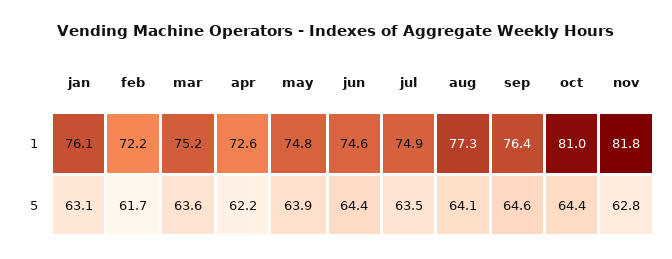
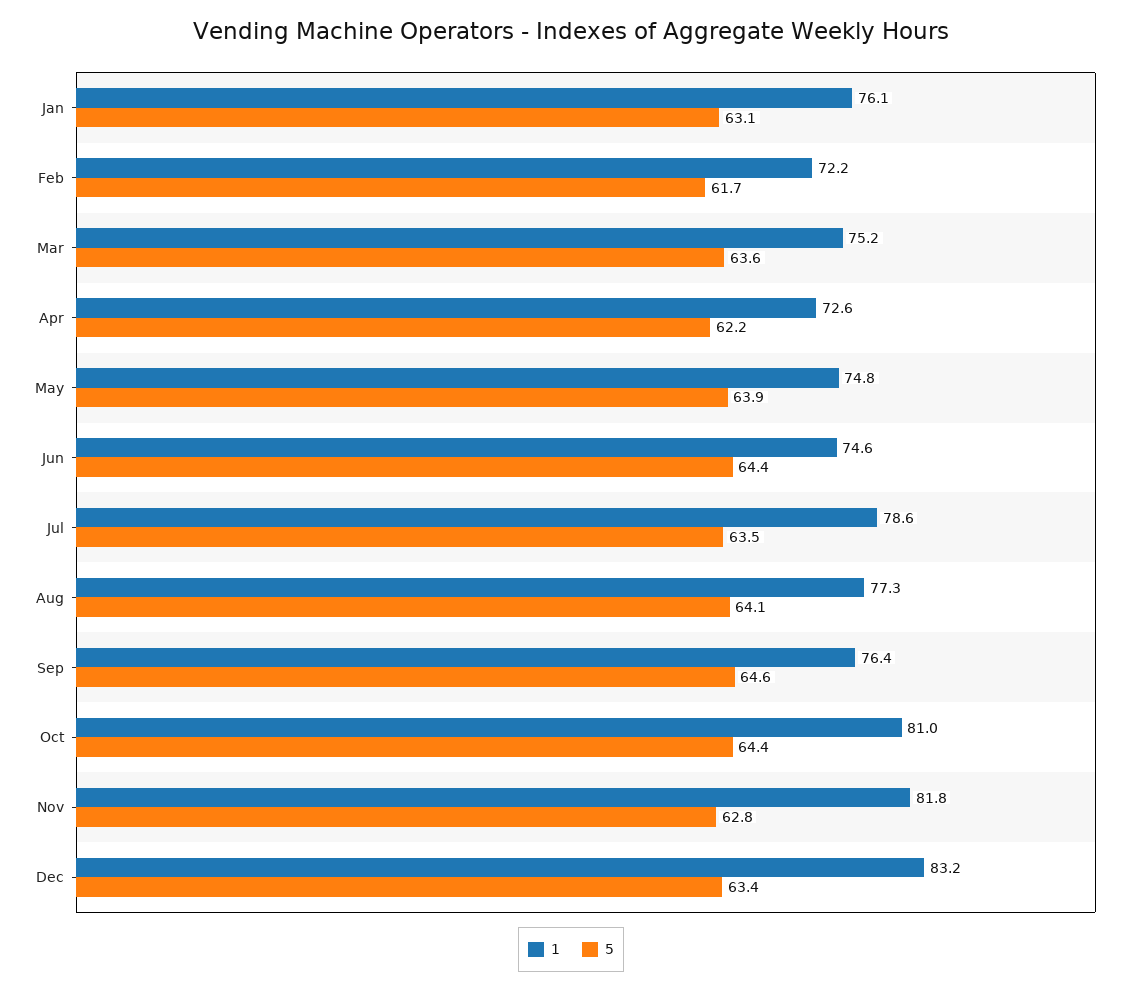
1, jul: 74.9 -> 78.6
1, Dec: none -> 83.2
5, Dec: none -> 63.4

